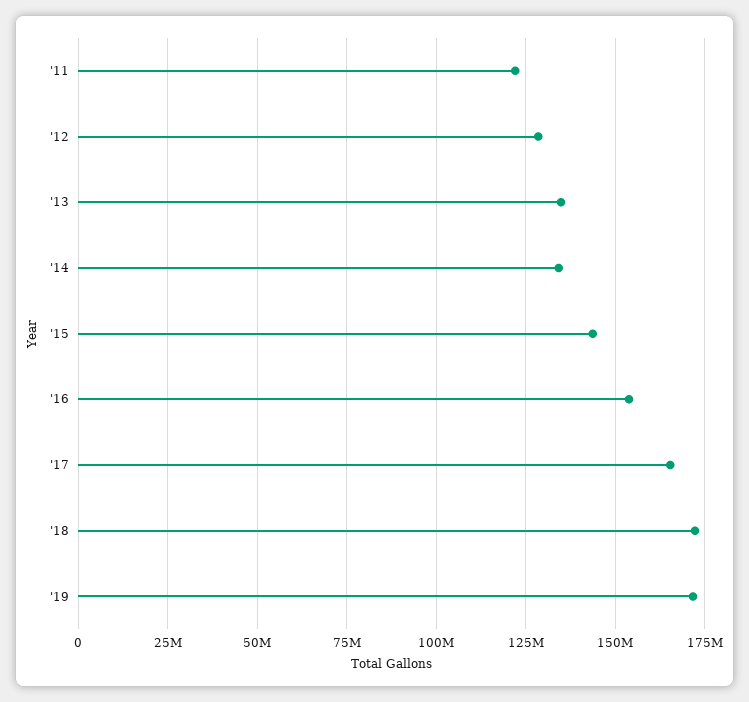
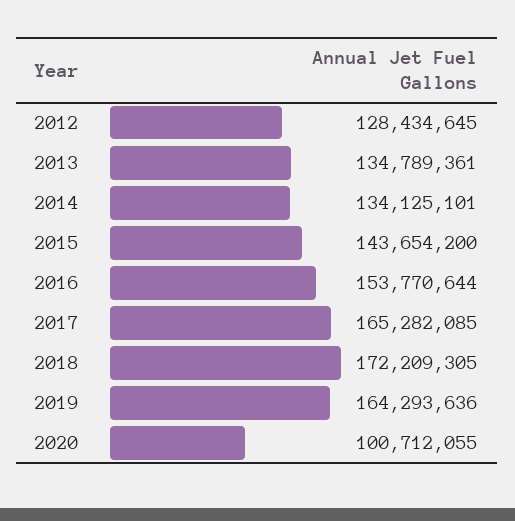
'11: 122500000 -> none
'19: 172500000 -> 164293636
2020: none -> 100712055

